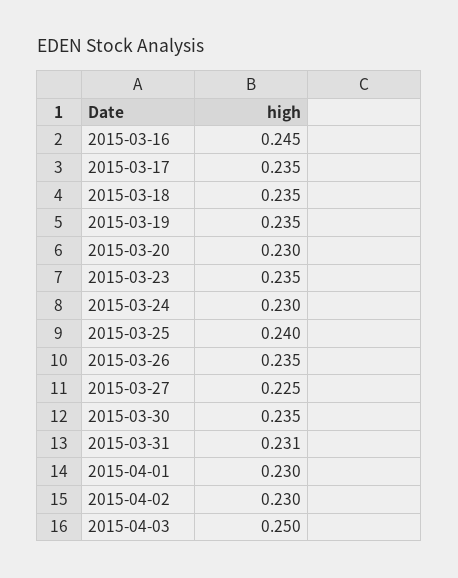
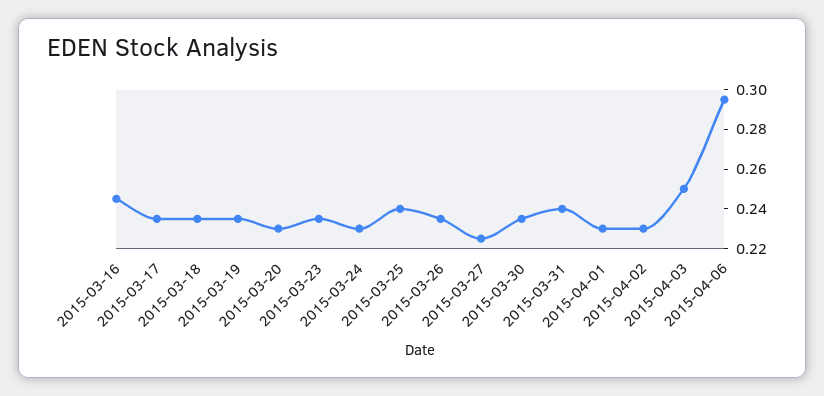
2015-03-31: 0.231 -> 0.24
2015-04-06: none -> 0.295

